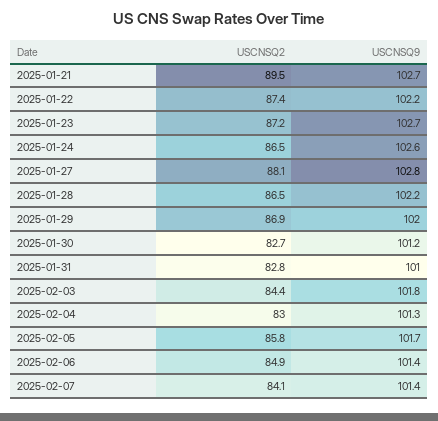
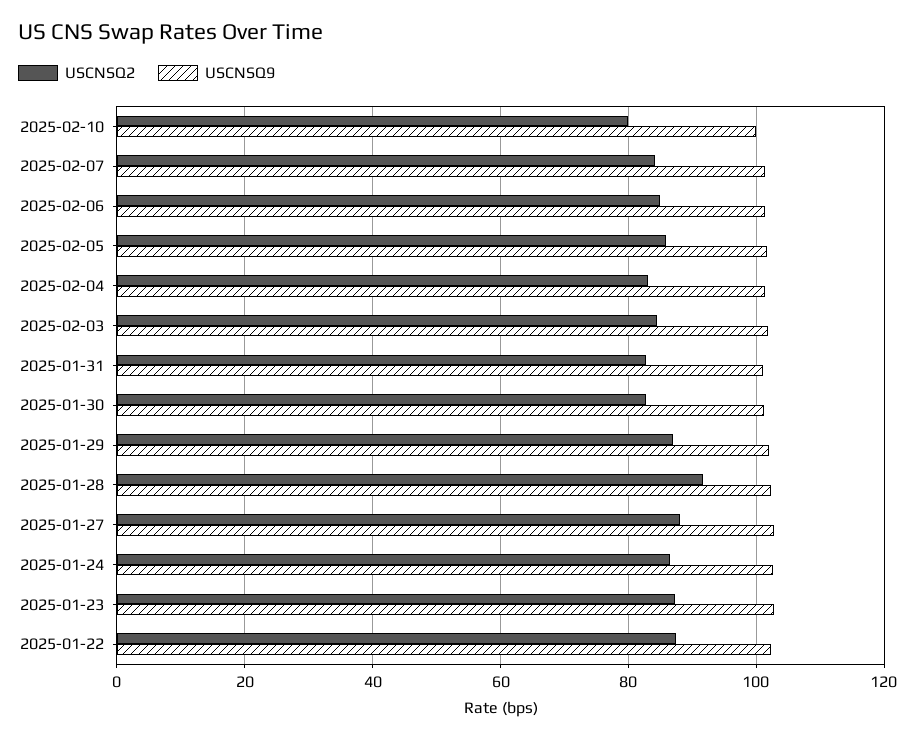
USCNSQ2, 2025-01-21: 89.5 -> none
USCNSQ9, 2025-01-21: 102.7 -> none
USCNSQ2, 2025-01-28: 86.5 -> 92
USCNSQ2, 2025-02-10: none -> 80
USCNSQ9, 2025-02-10: none -> 100

